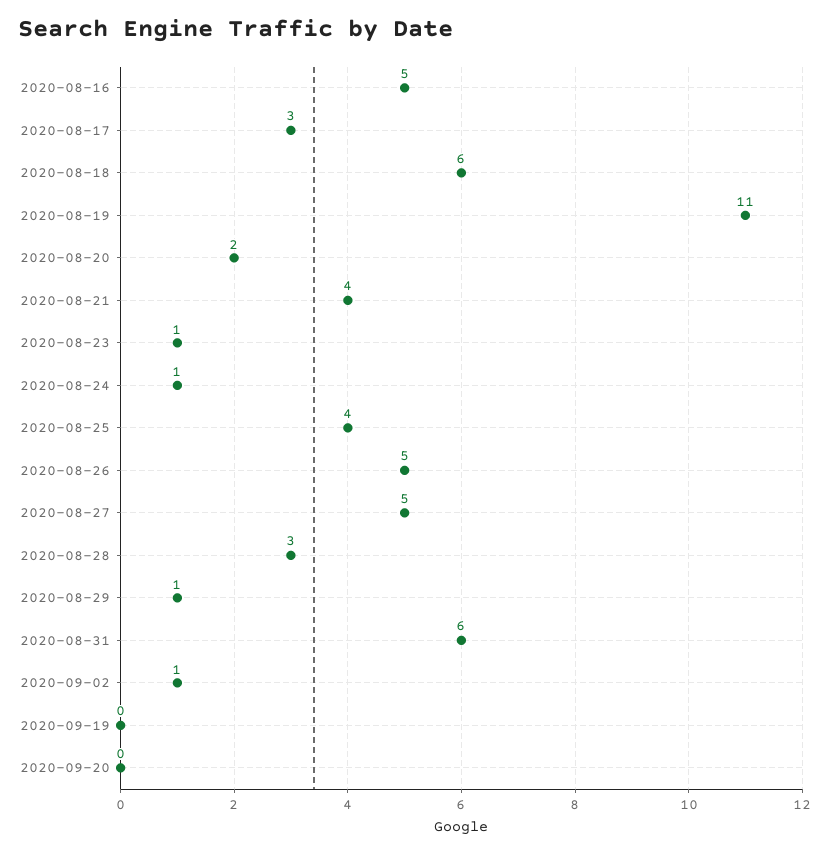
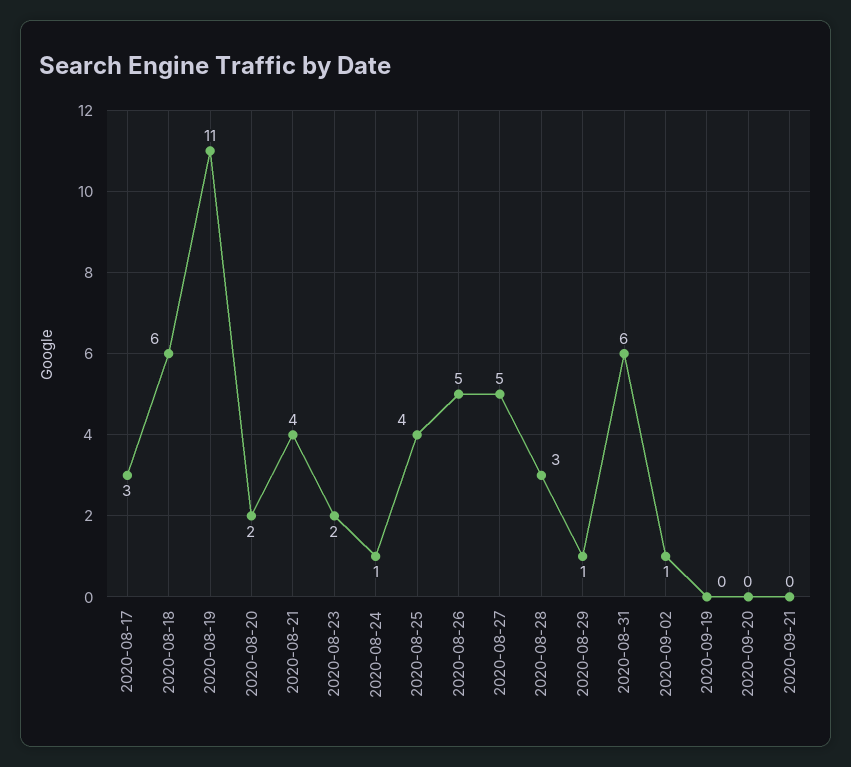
2020-08-16: 5 -> none
2020-08-23: 1 -> 2
2020-09-21: none -> 0

